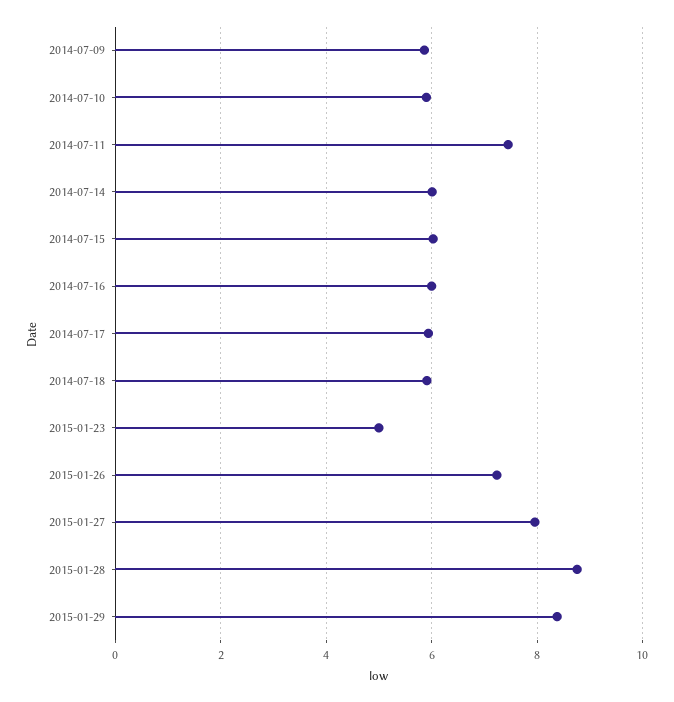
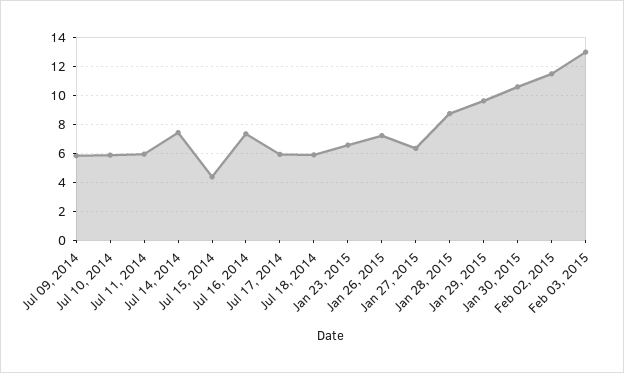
2014-07-11: 7.4 -> 6
2014-07-14: 6 -> 7.5
2014-07-15: 6 -> 4.5
2014-07-16: 6 -> 7.5
2015-01-23: 5 -> 6.5
2015-01-27: 8 -> 6.5
2015-01-29: 8.4 -> 9.5
Jan 30, 2015: none -> 10.5
Feb 02, 2015: none -> 11.5
Feb 03, 2015: none -> 13

